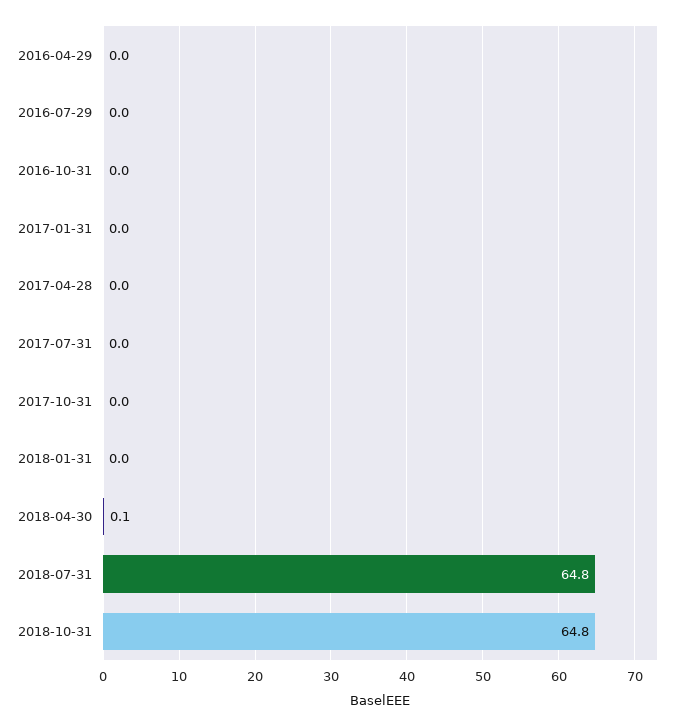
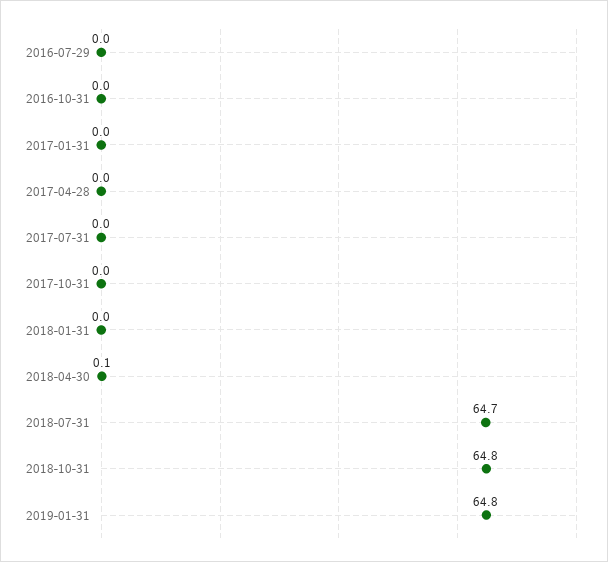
2016-04-29: 0 -> none
2018-07-31: 64.8 -> 64.7
2019-01-31: none -> 64.8

